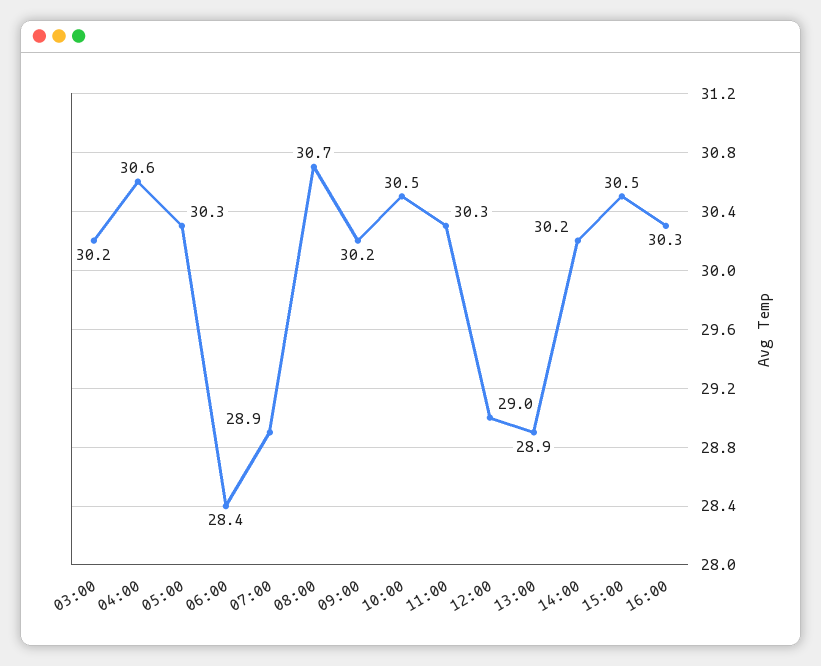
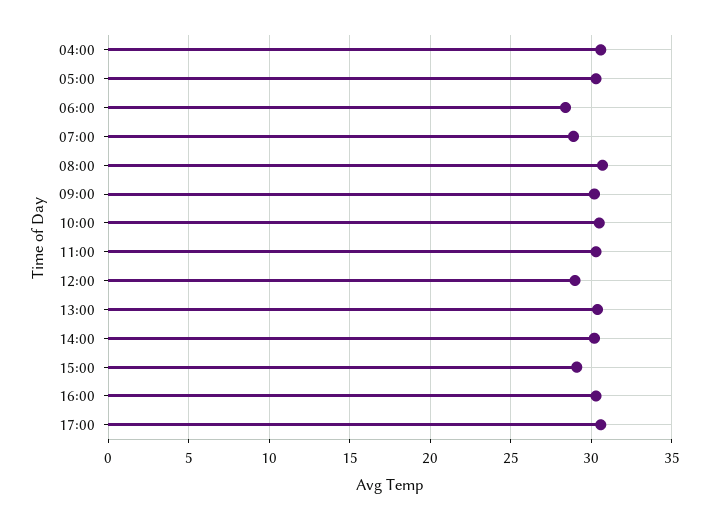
03:00: 30.2 -> none
13:00: 28.9 -> 30.5
15:00: 30.5 -> 29
17:00: none -> 30.5

